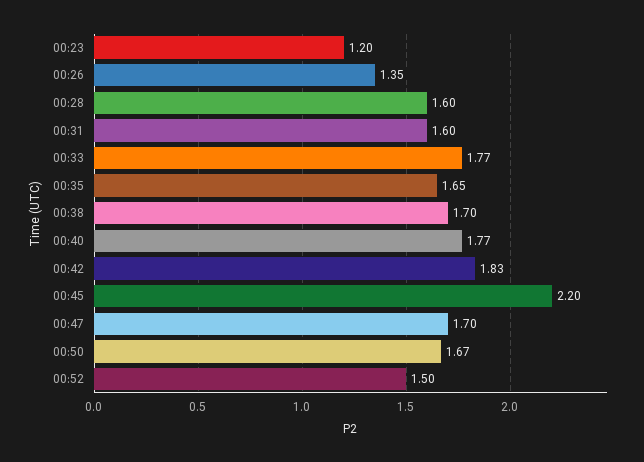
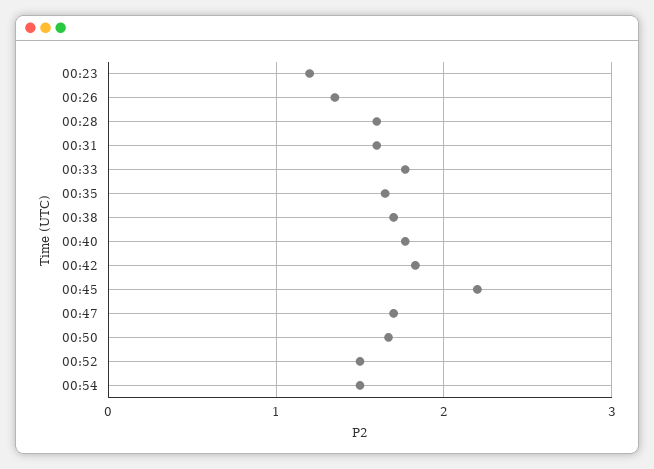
00:54: none -> 1.5

